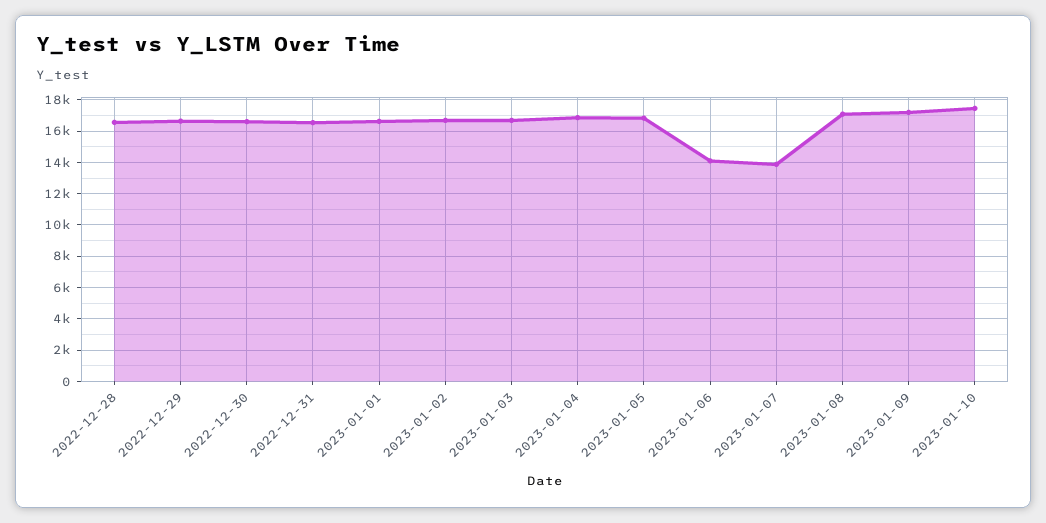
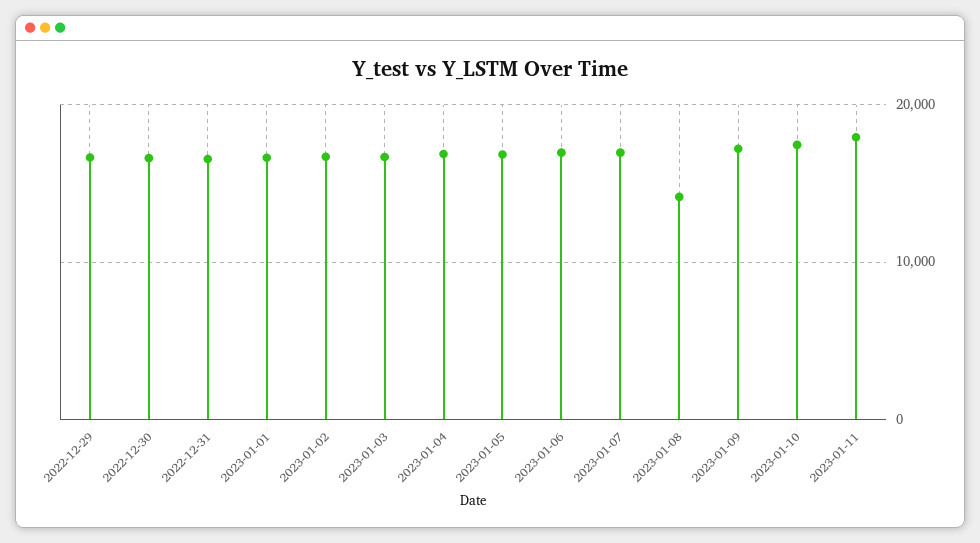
2022-12-28: 16500 -> none
2023-01-06: 14000 -> 17000
2023-01-07: 14000 -> 17000
2023-01-08: 17000 -> 14000
2023-01-11: none -> 18000

